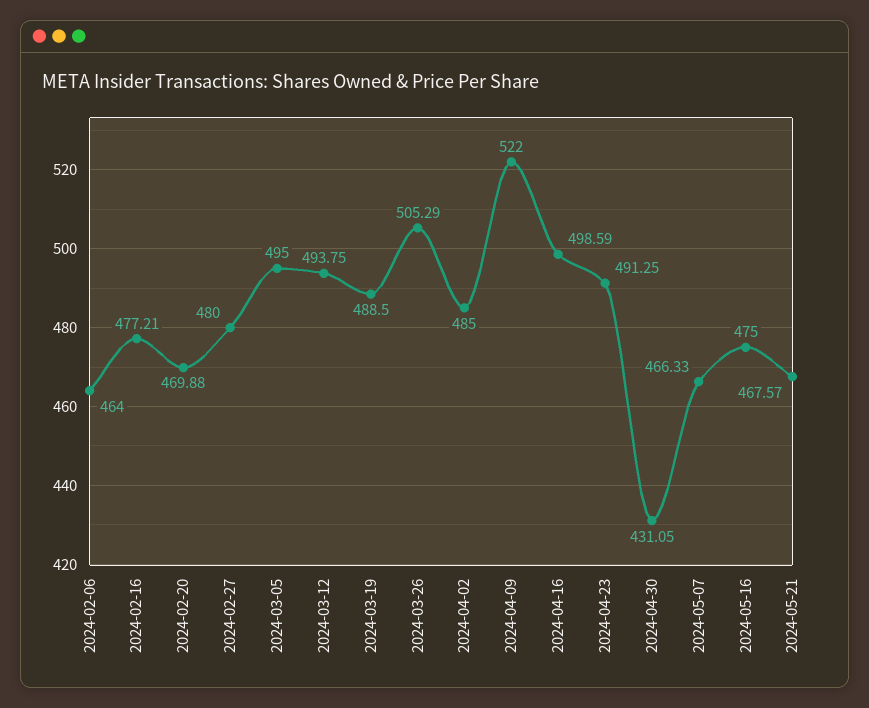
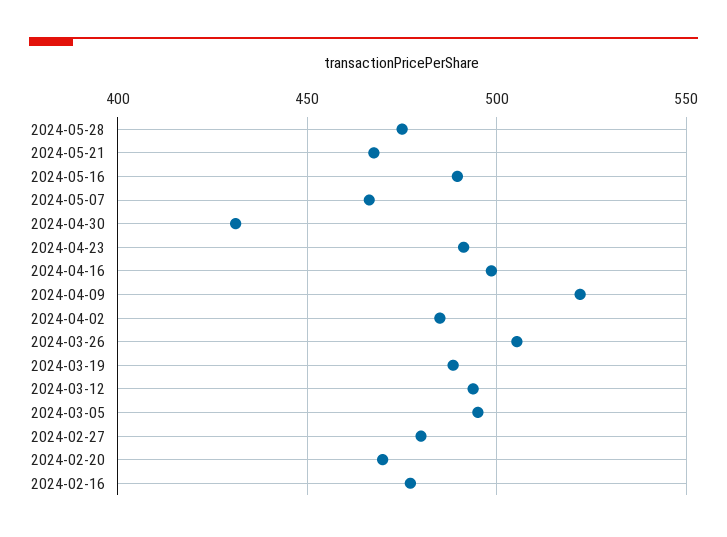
2024-02-06: 464 -> none
2024-05-16: 475 -> 490
2024-05-28: none -> 475

